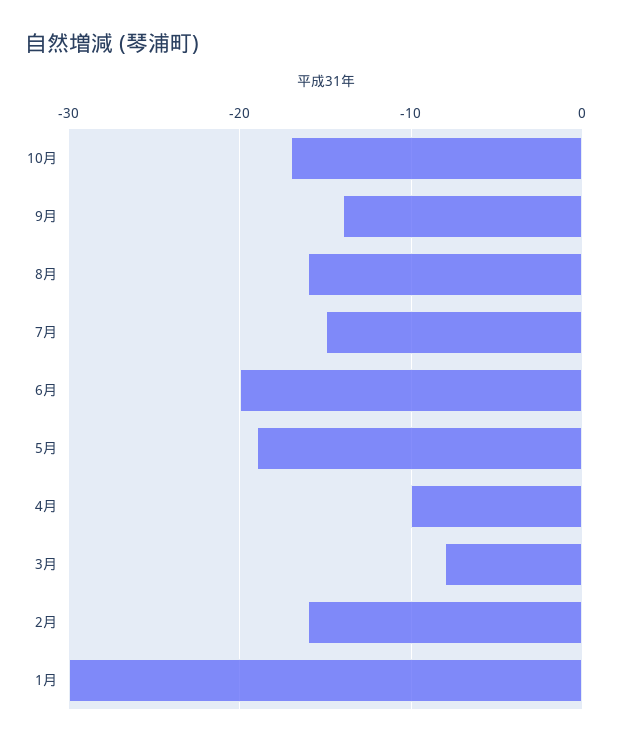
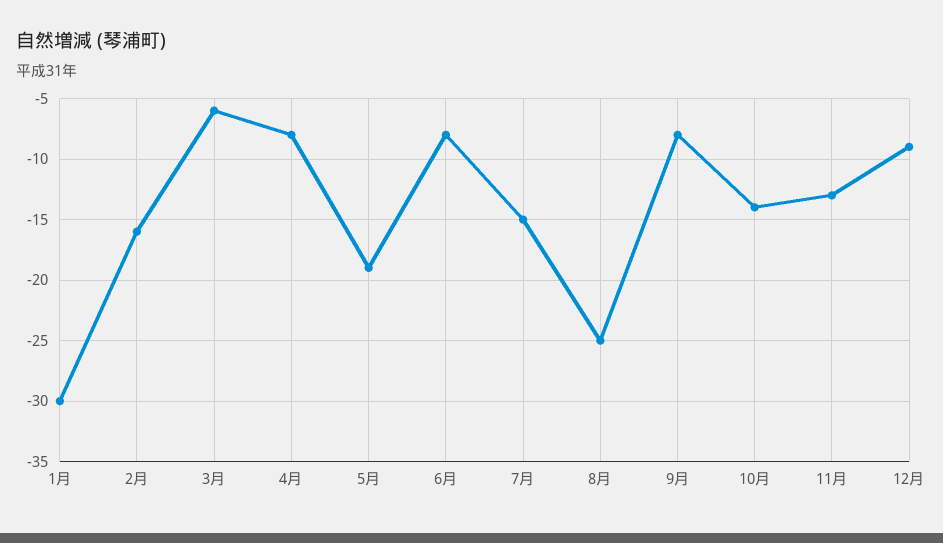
10月: -17 -> -14
9月: -14 -> -8
8月: -16 -> -25
6月: -20 -> -8
4月: -10 -> -8
3月: -8 -> -6
11月: none -> -13
12月: none -> -9

